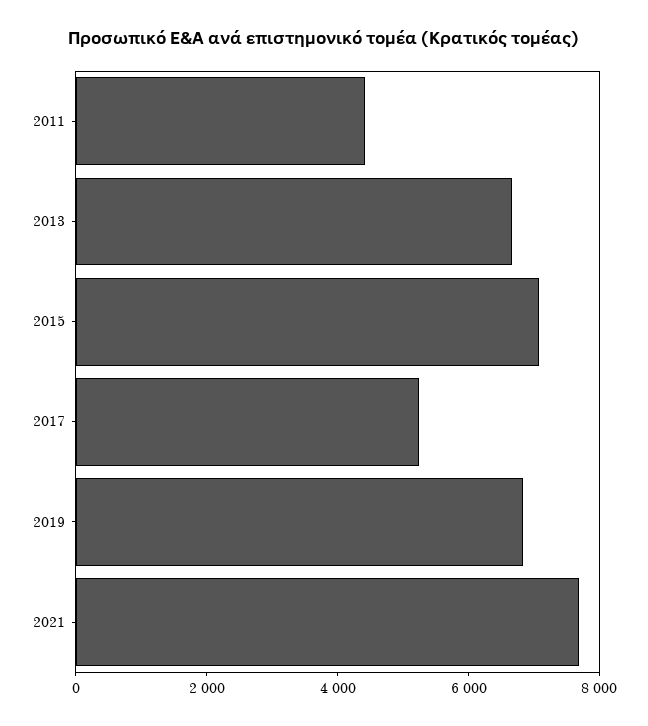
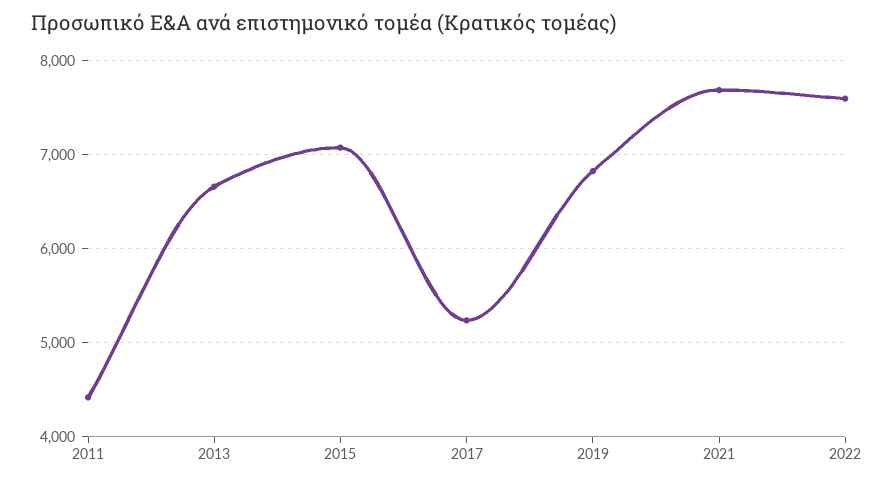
2022: none -> 7600

